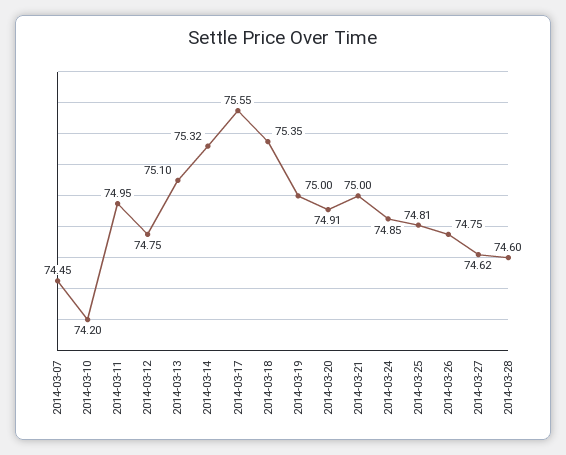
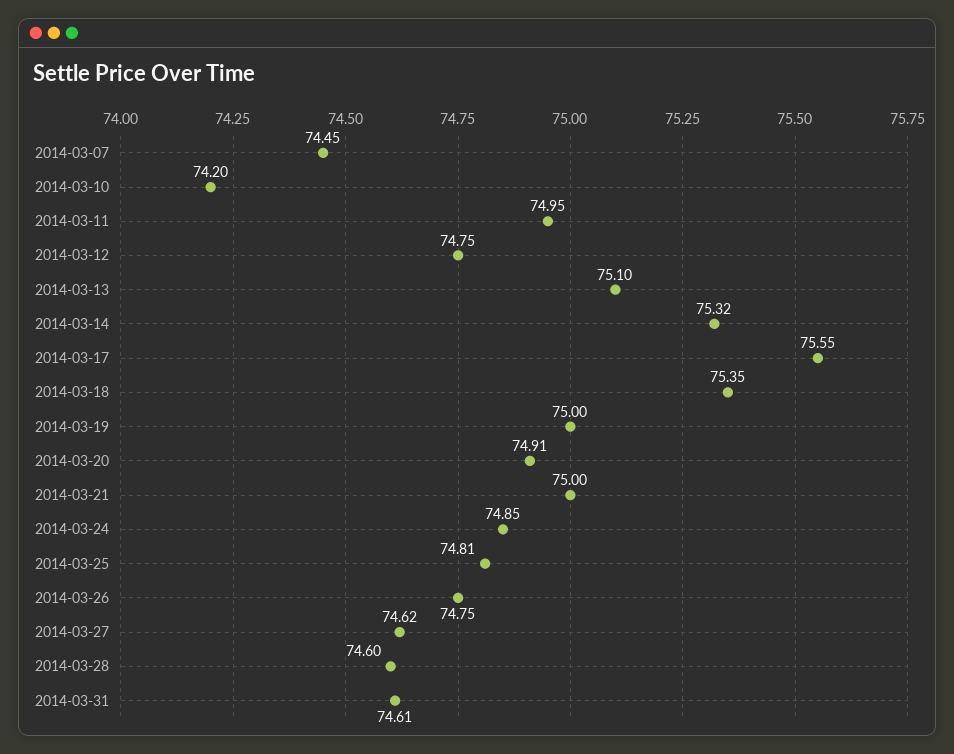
2014-03-31: none -> 74.61

